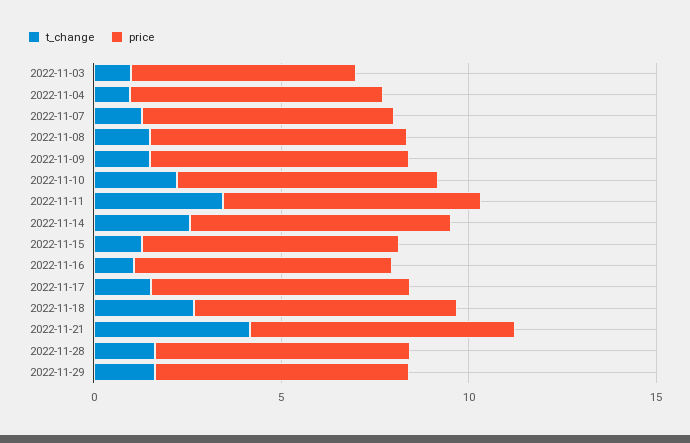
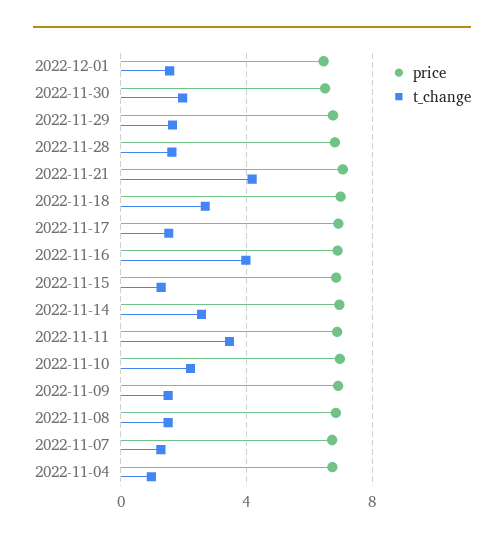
t_change, 2022-11-03: 1 -> none
price, 2022-11-03: 6 -> none
t_change, 2022-11-16: 1 -> 4
price, 2022-12-01: none -> 6.5
t_change, 2022-12-01: none -> 1.5
price, 2022-11-30: none -> 6.5
t_change, 2022-11-30: none -> 2

